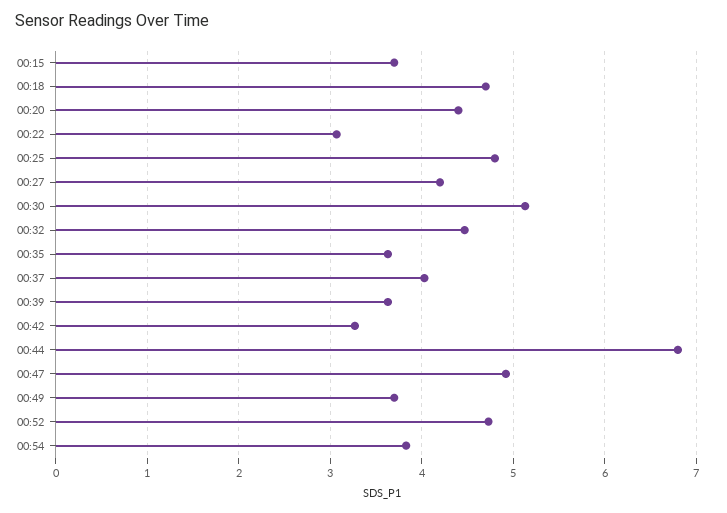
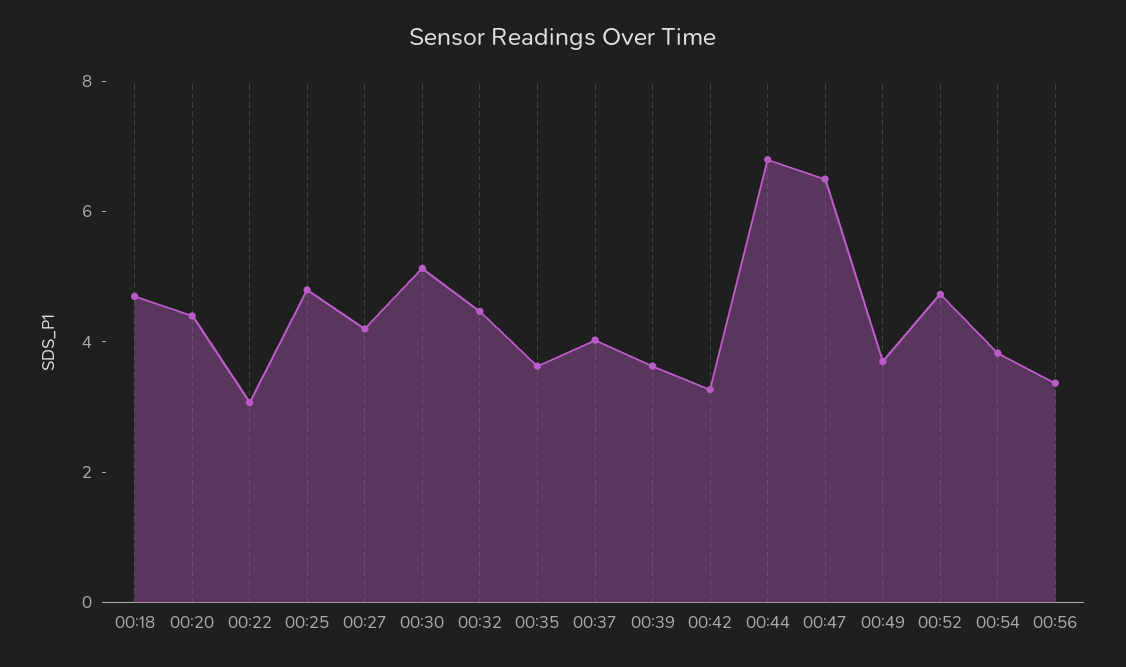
00:15: 3.7 -> none
00:47: 4.9 -> 6.5
00:56: none -> 3.5

